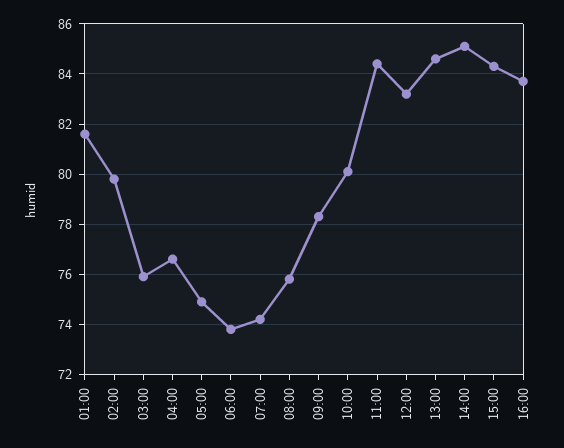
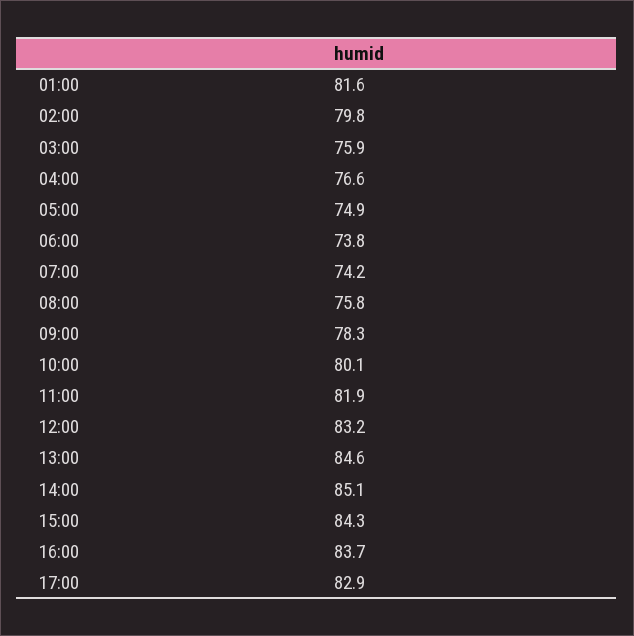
11:00: 84.5 -> 81.9
17:00: none -> 82.9

